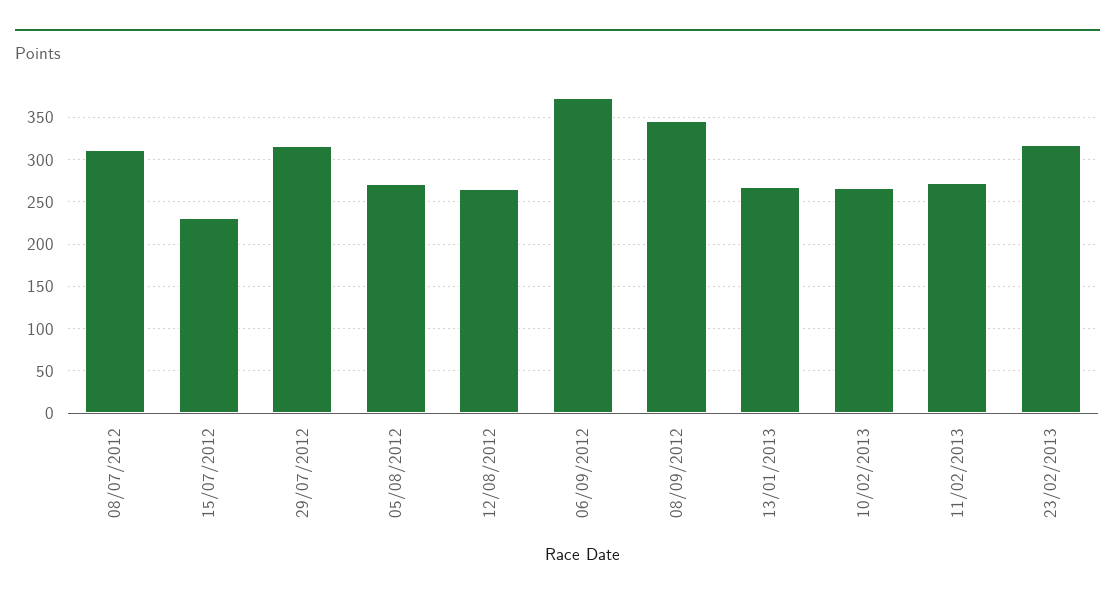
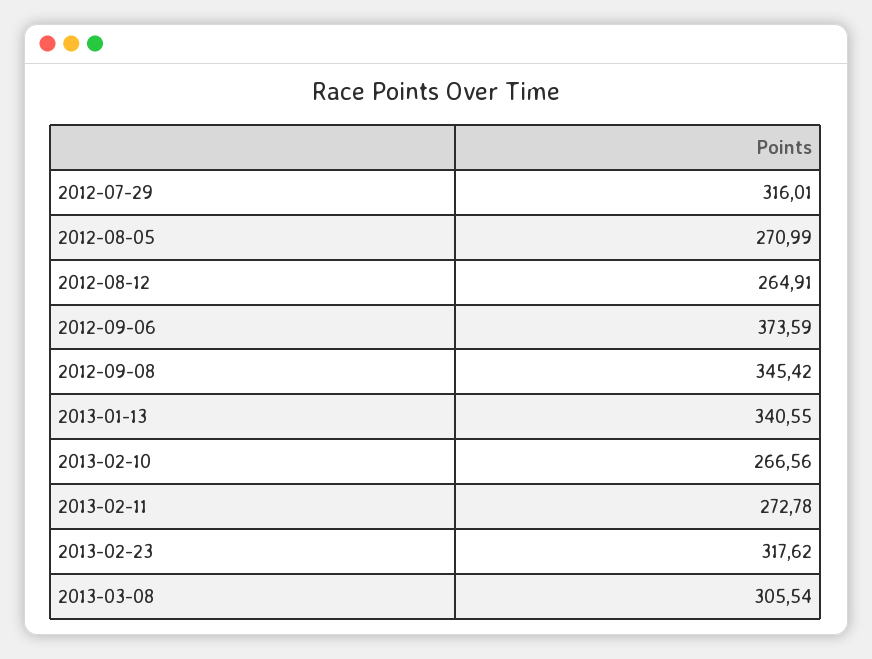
08/07/2012: 310 -> none
15/07/2012: 230 -> none
13/01/2013: 270 -> 340.55
2013-03-08: none -> 305.54

